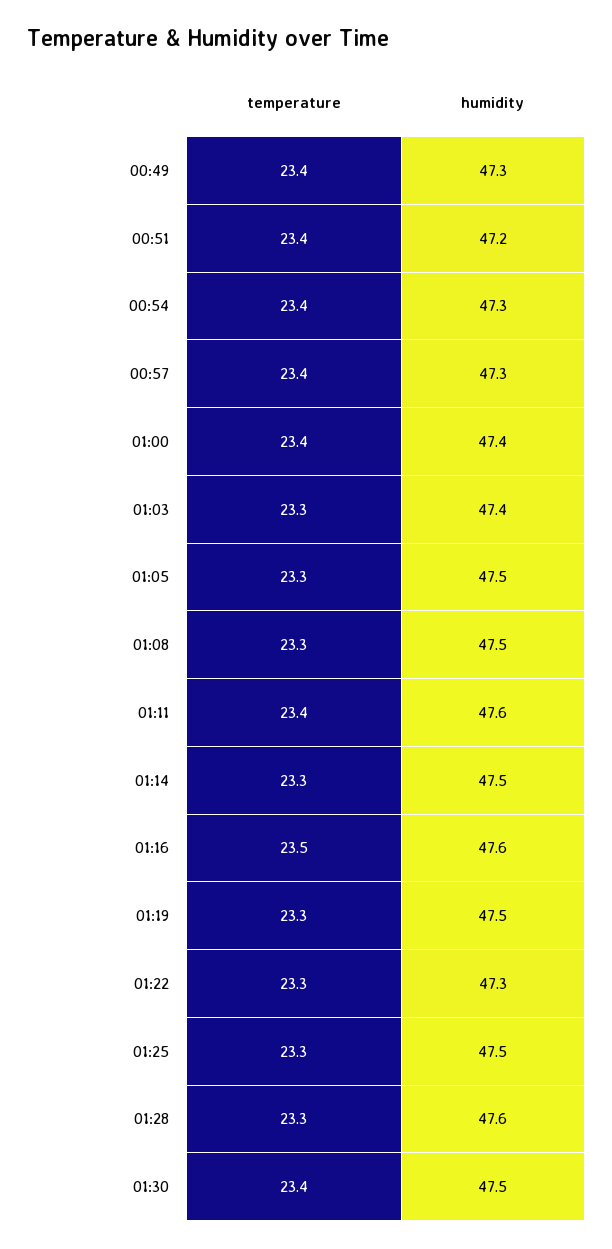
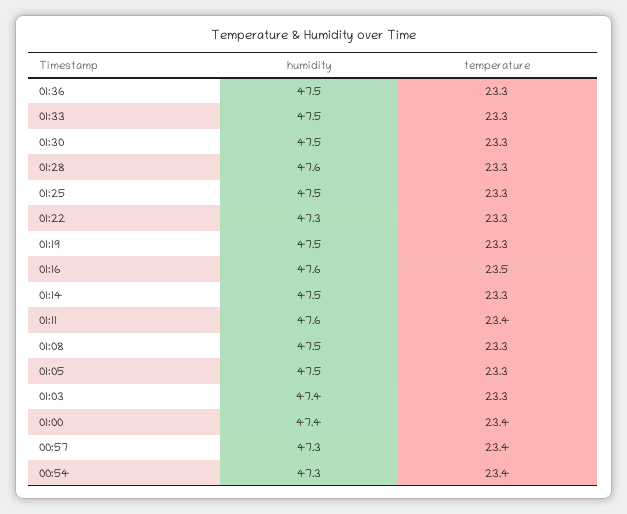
temperature, 00:49: 23.4 -> none
humidity, 00:49: 47.3 -> none
temperature, 00:51: 23.4 -> none
humidity, 00:51: 47.2 -> none
temperature, 01:30: 23.4 -> 23.3
humidity, 01:36: none -> 47.5
temperature, 01:36: none -> 23.3
humidity, 01:33: none -> 47.5
temperature, 01:33: none -> 23.3

